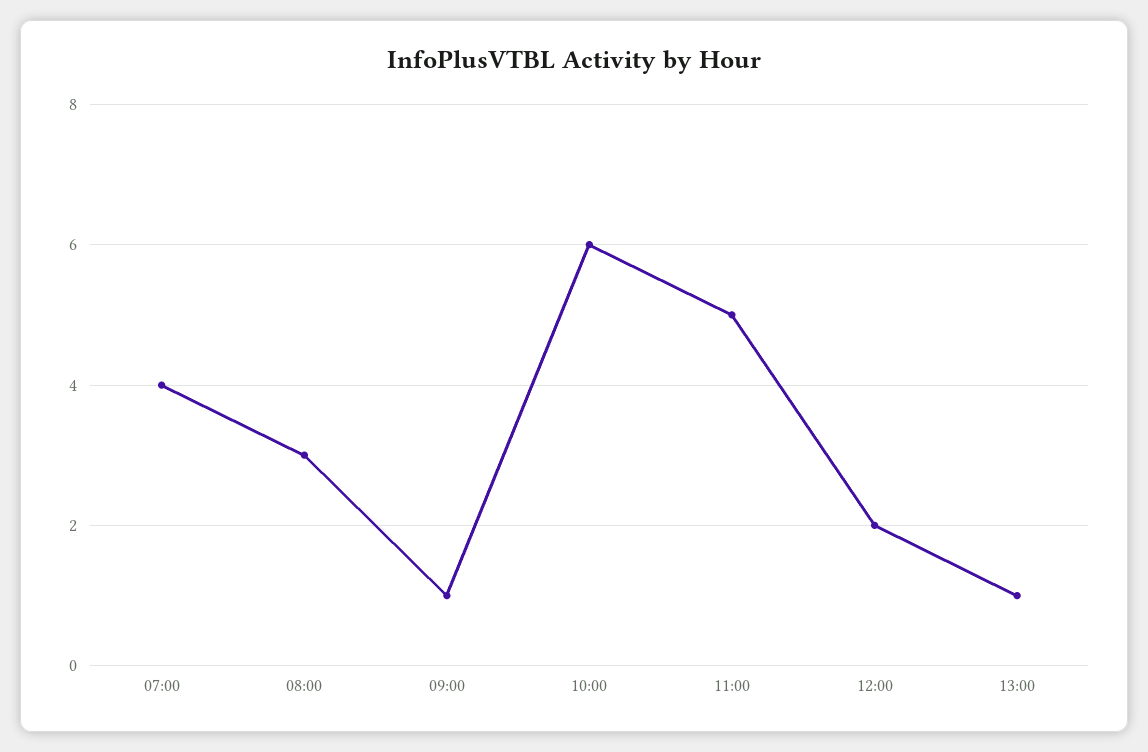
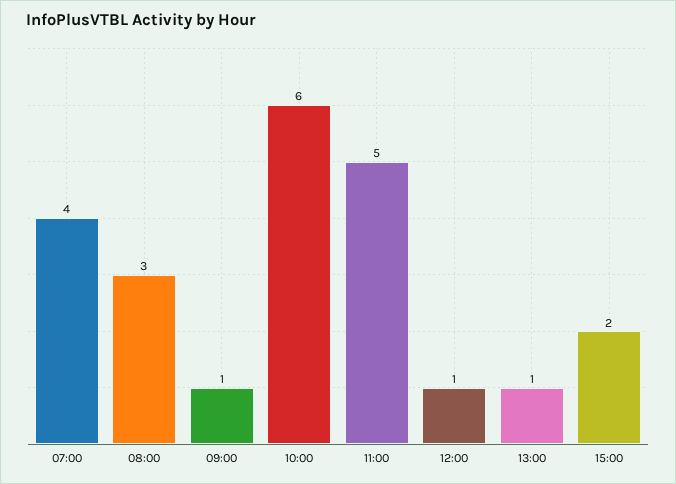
12:00: 2 -> 1
15:00: none -> 2

